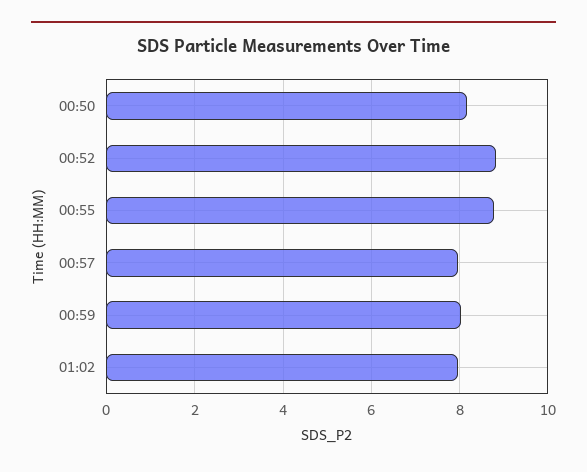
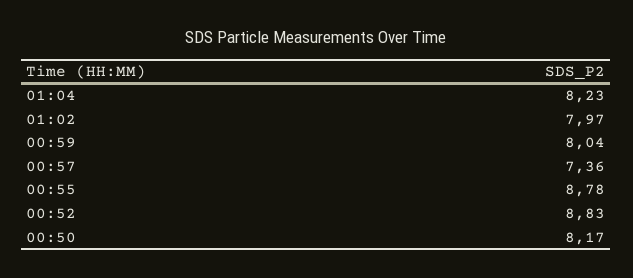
00:57: 8 -> 7.36
01:04: none -> 8.23

